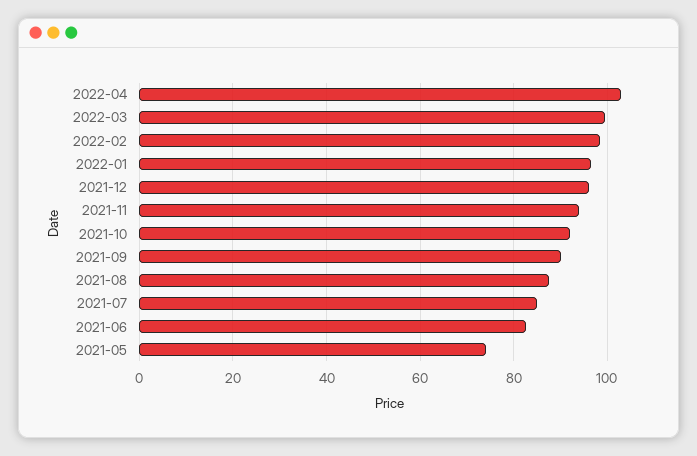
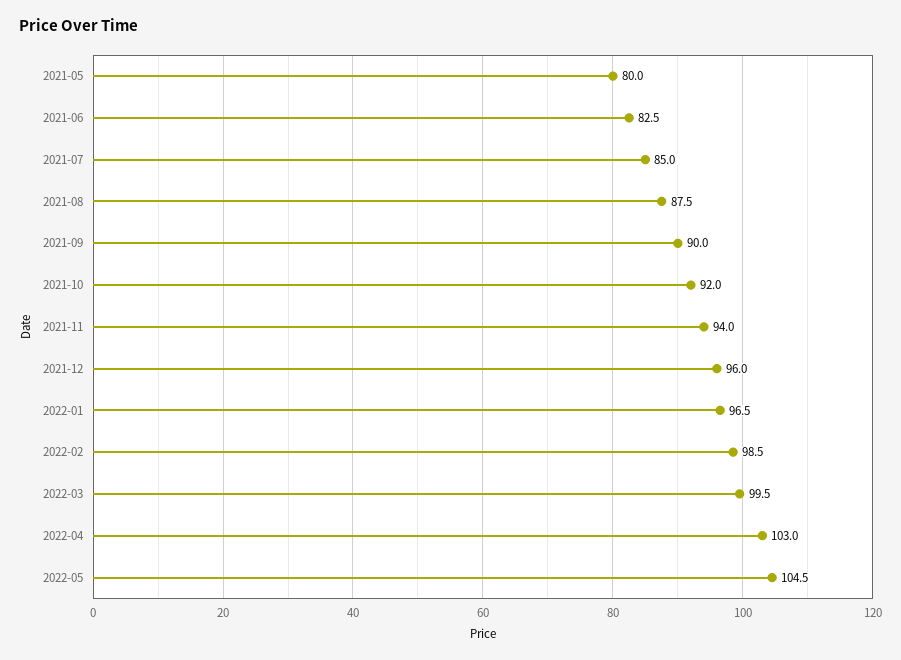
2021-05: 74 -> 80
2022-05: none -> 104.5

